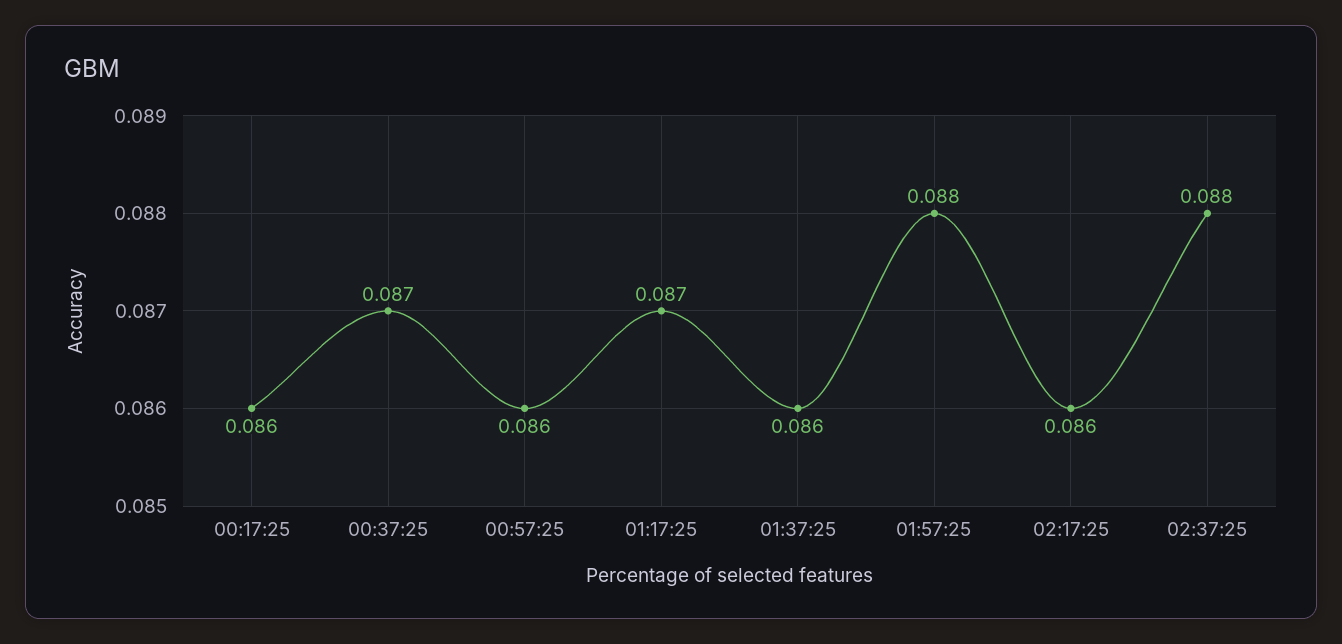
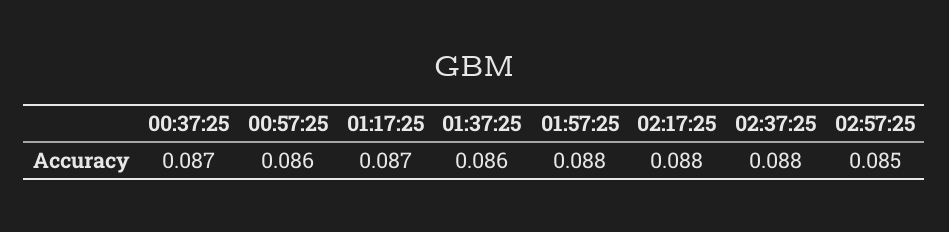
00:17:25: 0.086 -> none
02:17:25: 0.086 -> 0.088
02:57:25: none -> 0.085

